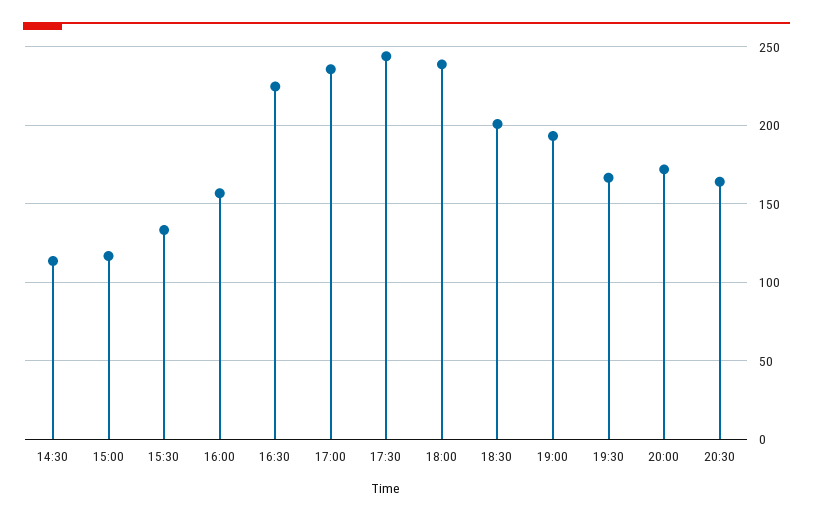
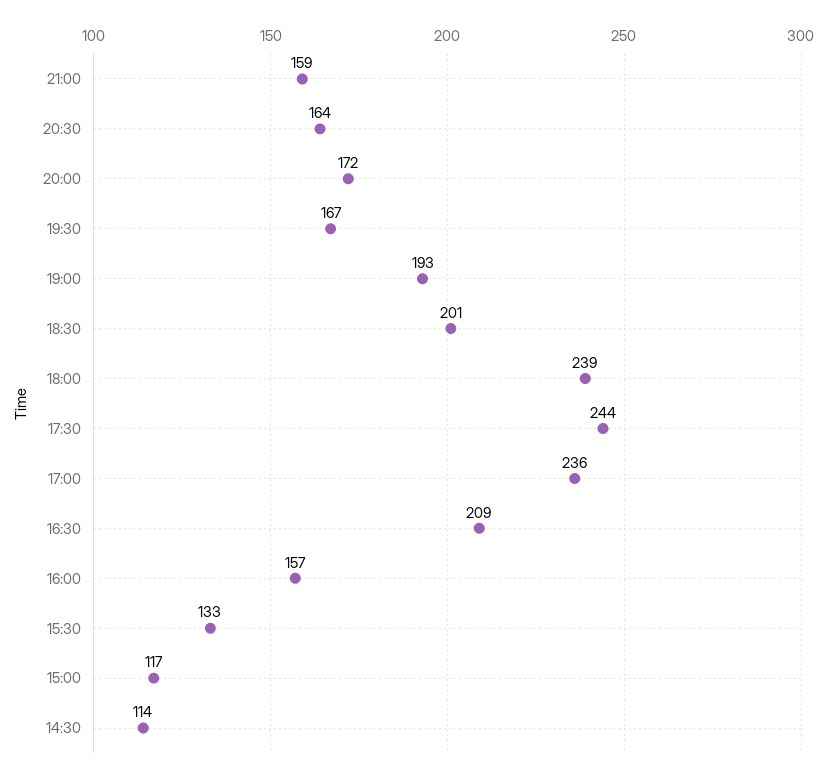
16:30: 225 -> 209
21:00: none -> 159

